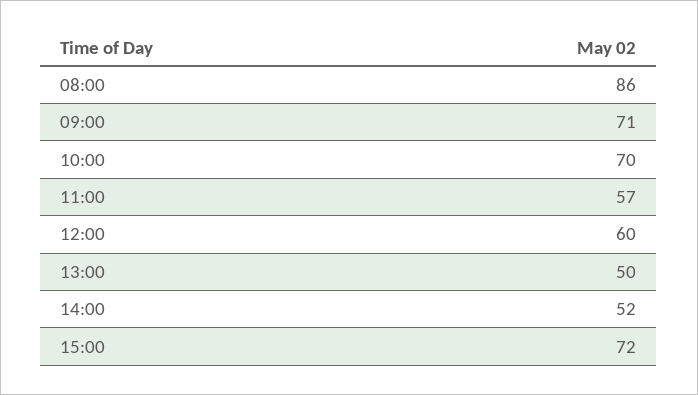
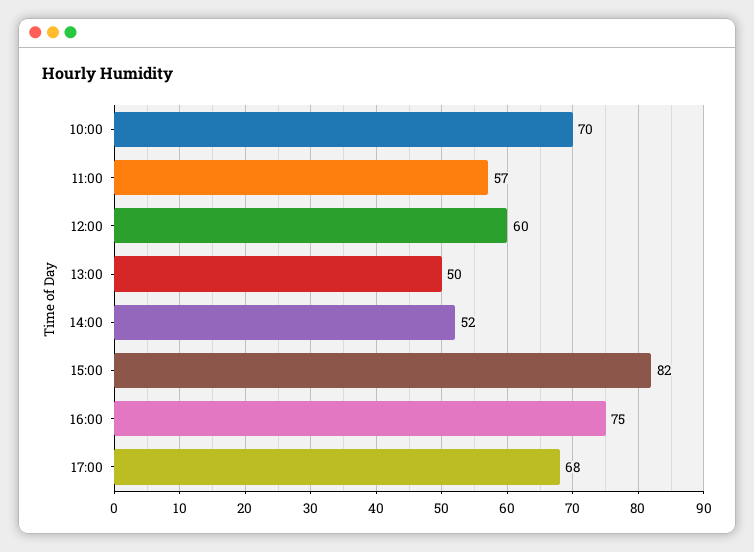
08:00: 86 -> none
09:00: 71 -> none
15:00: 72 -> 82
16:00: none -> 75
17:00: none -> 68

